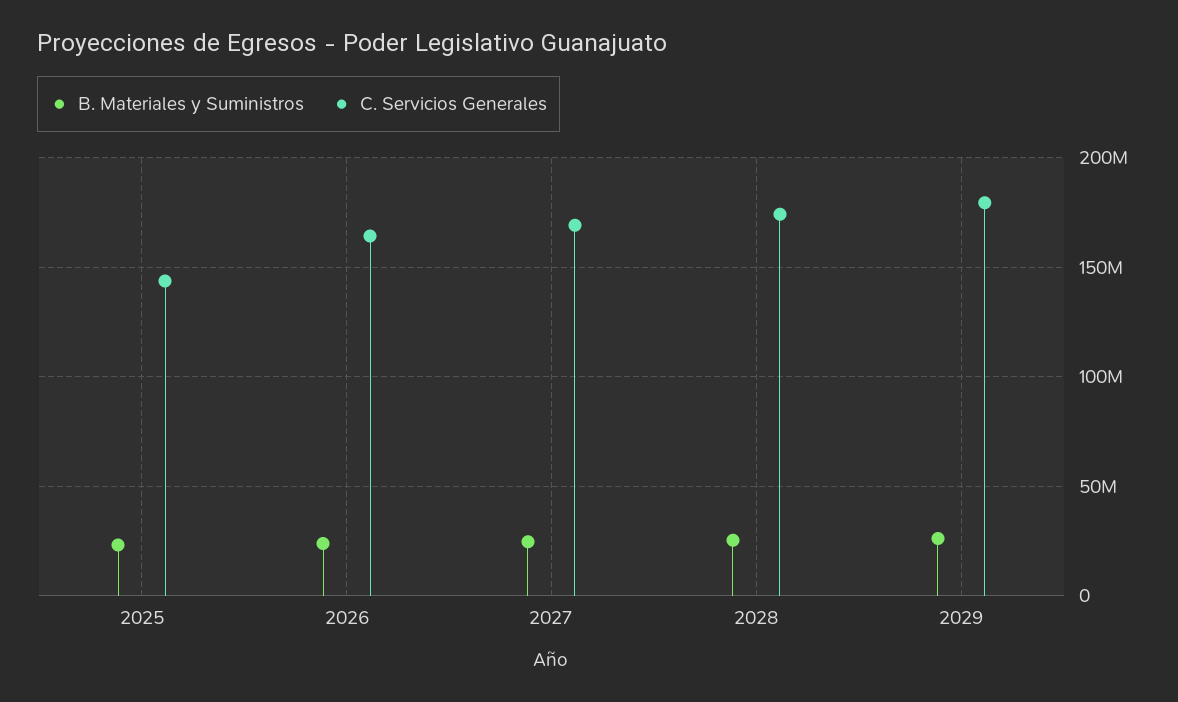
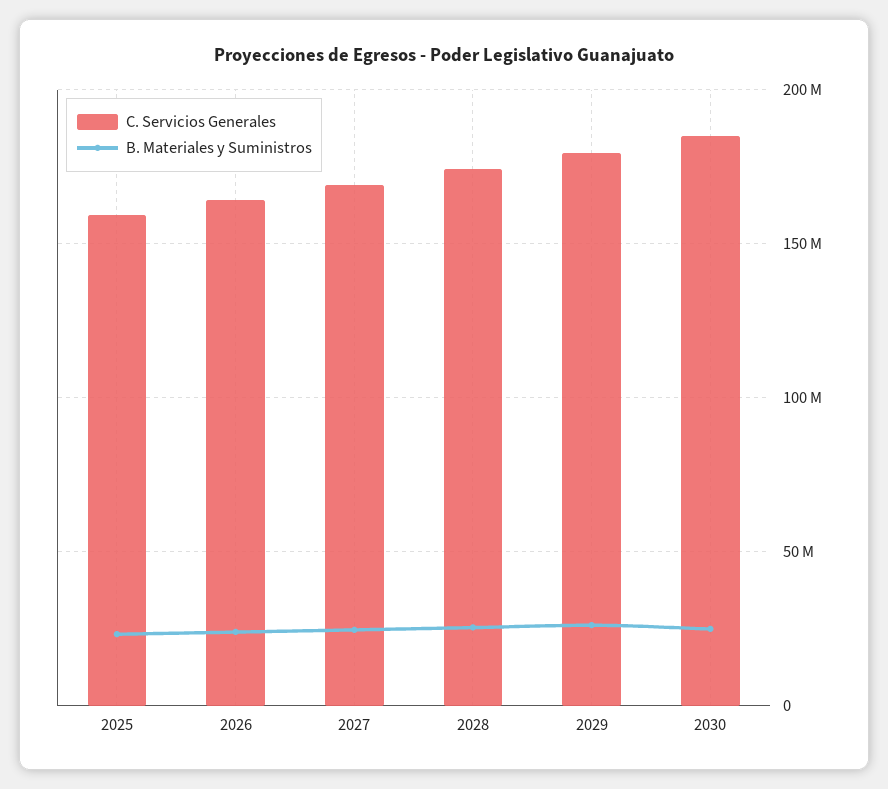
C. Servicios Generales, 2025: 145000000 -> 160000000
C. Servicios Generales, 2030: none -> 185000000
B. Materiales y Suministros, 2030: none -> 25000000

